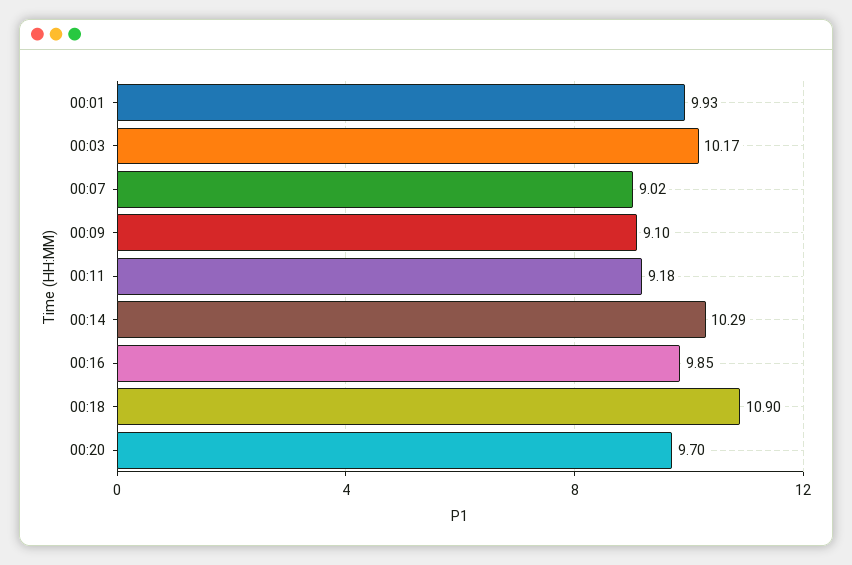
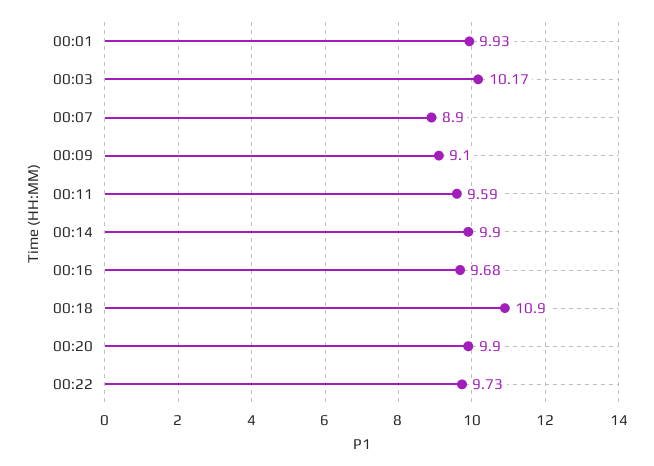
00:07: 9.02 -> 8.9
00:11: 9.18 -> 9.59
00:14: 10.29 -> 9.9
00:16: 9.85 -> 9.68
00:20: 9.7 -> 9.9
00:22: none -> 9.73

